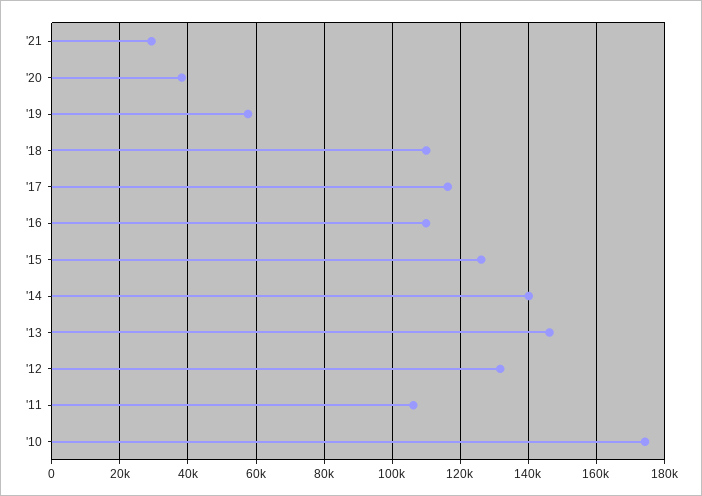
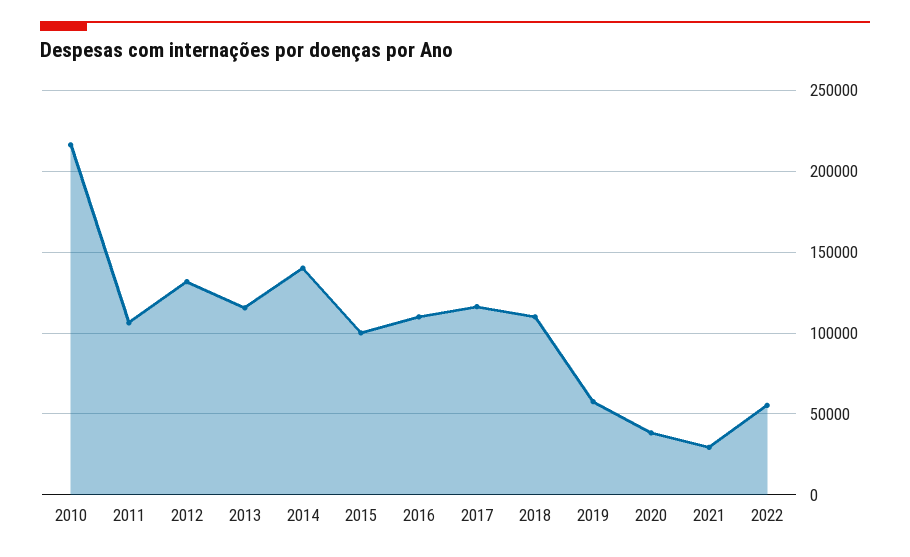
'15: 126000 -> 100000
'13: 146000 -> 115000
'10: 174000 -> 215000
2022: none -> 55000

